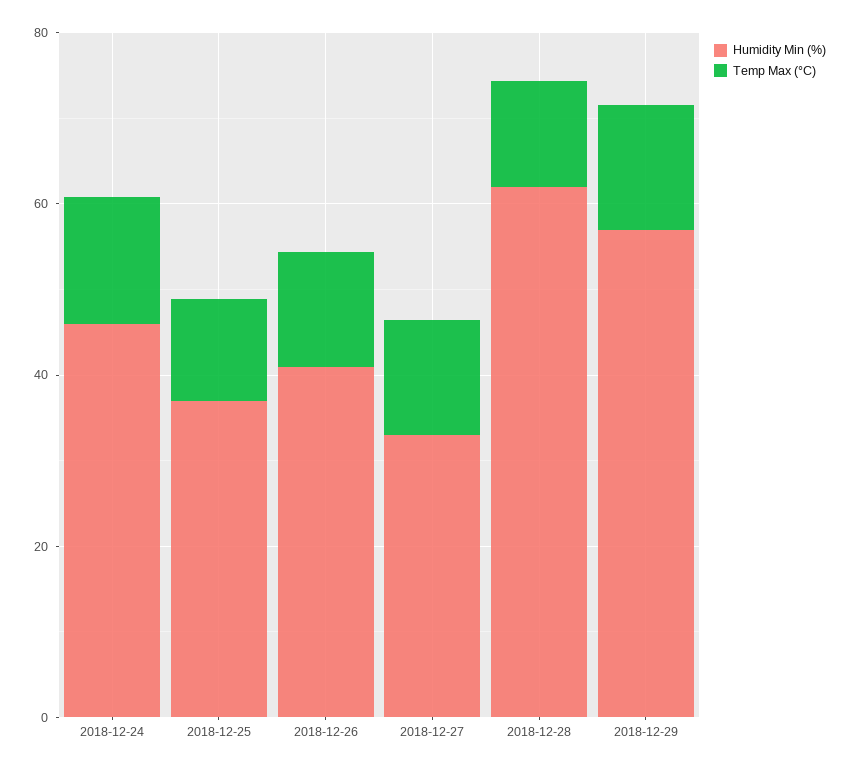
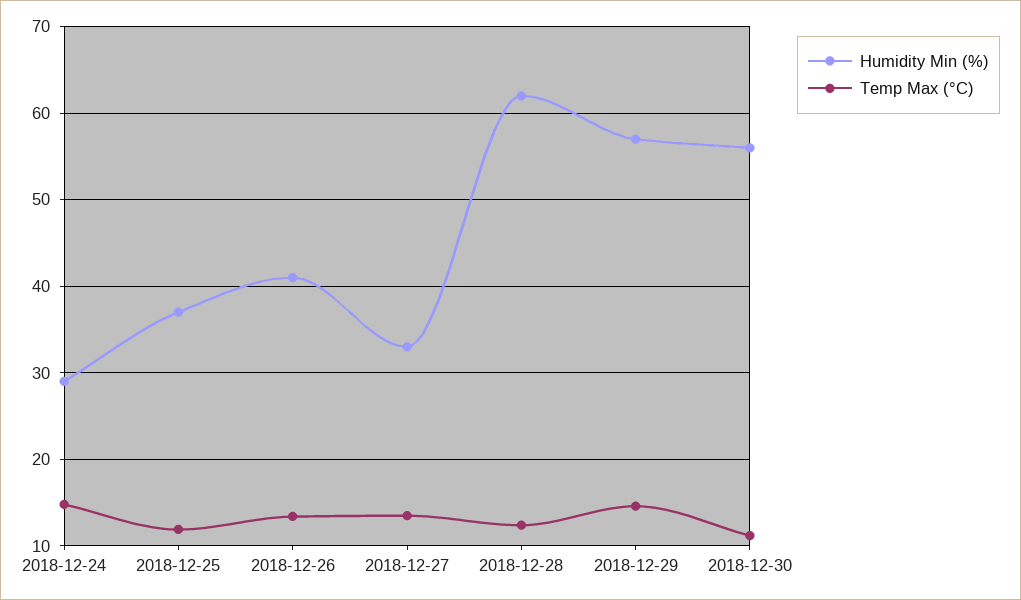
Humidity Min (%), 2018-12-24: 45 -> 29
Humidity Min (%), 2018-12-30: none -> 56
Temp Max (°C), 2018-12-30: none -> 11

